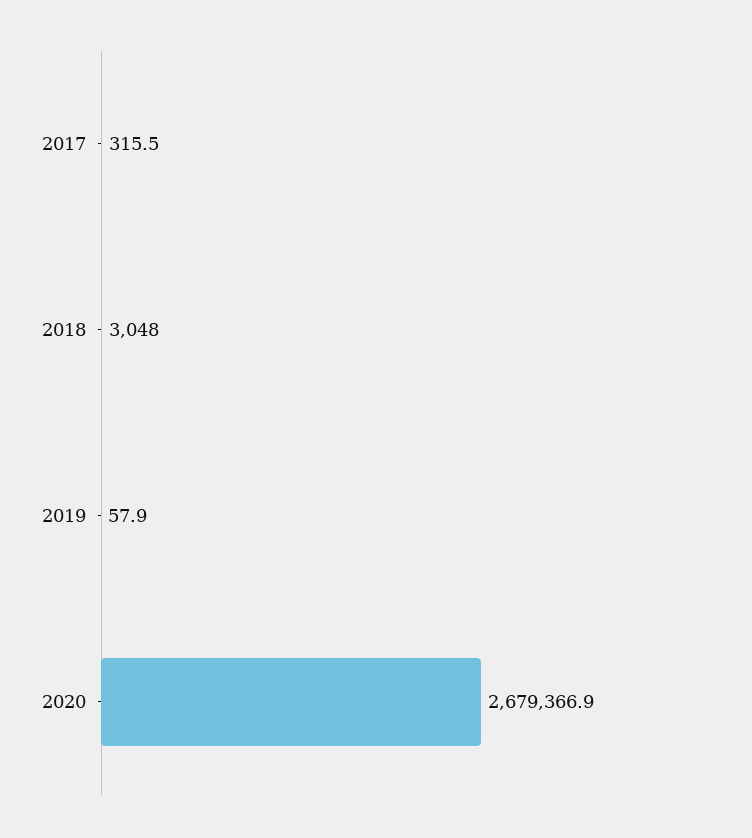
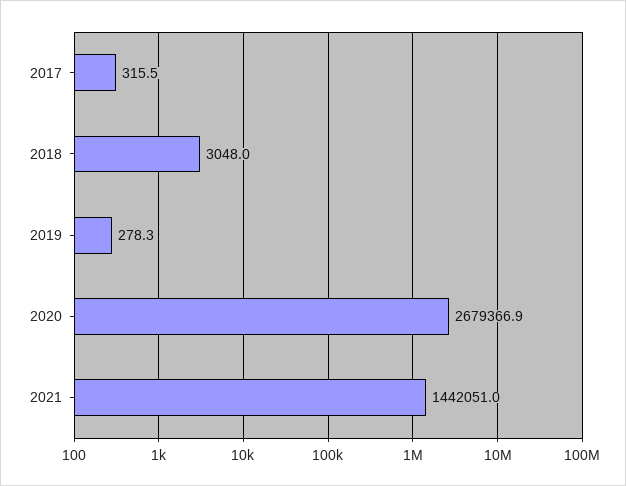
2019: 57.9 -> 278.3
2021: none -> 1442051

